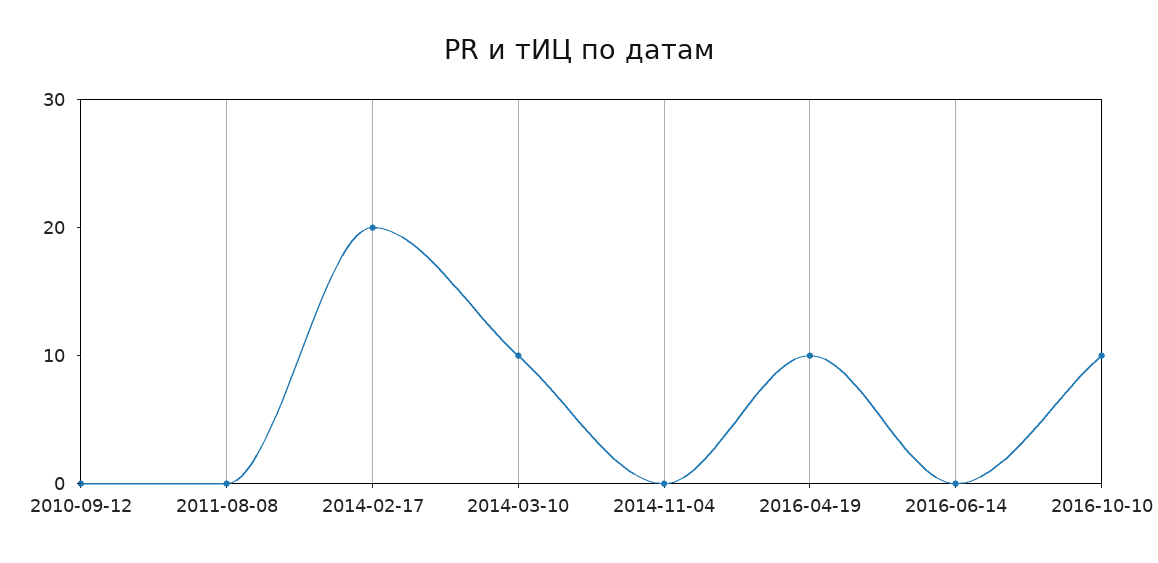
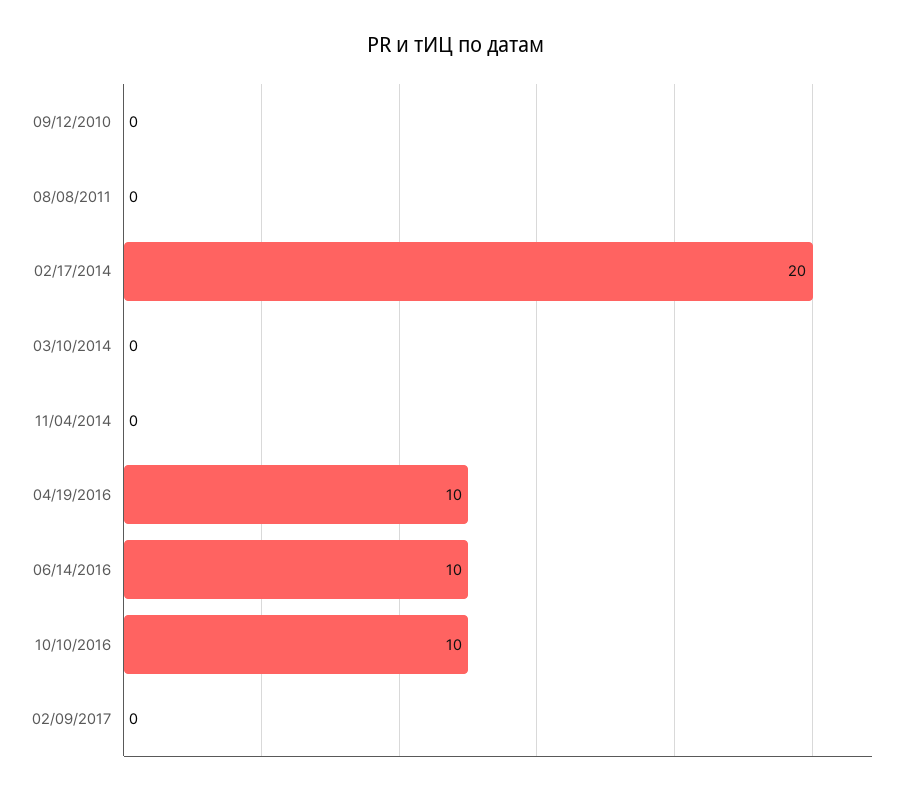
2014-03-10: 10 -> 0
2016-06-14: 0 -> 10
02/09/2017: none -> 0

